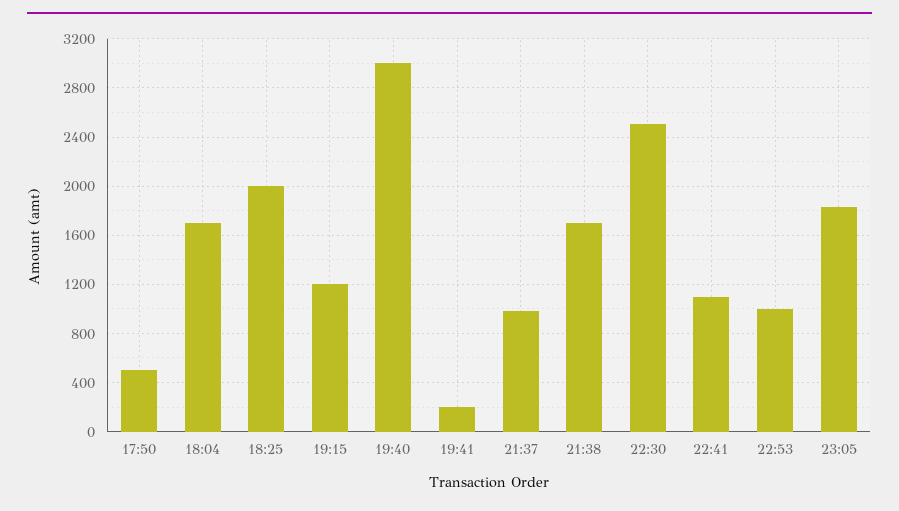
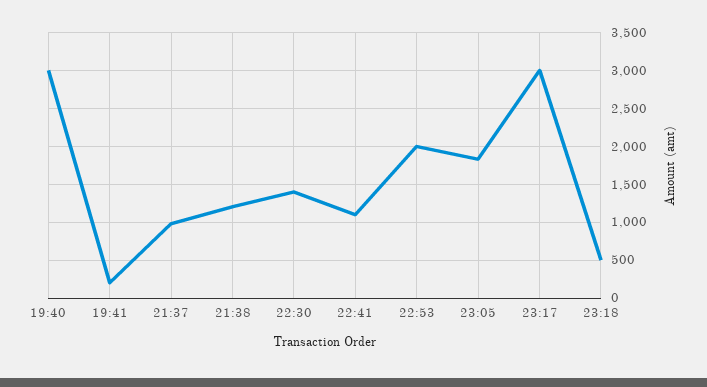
17:50: 500 -> none
18:04: 1700 -> none
18:25: 2000 -> none
19:15: 1200 -> none
21:38: 1700 -> 1200
22:30: 2500 -> 1400
22:53: 1000 -> 2000
23:17: none -> 3000
23:18: none -> 500

